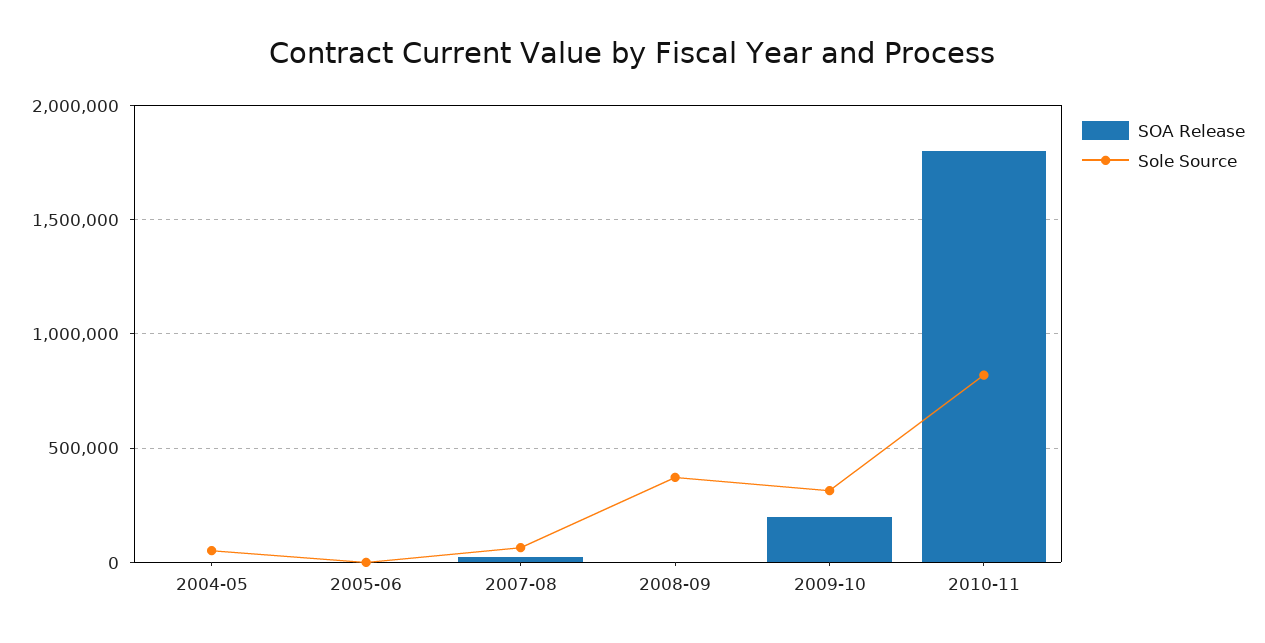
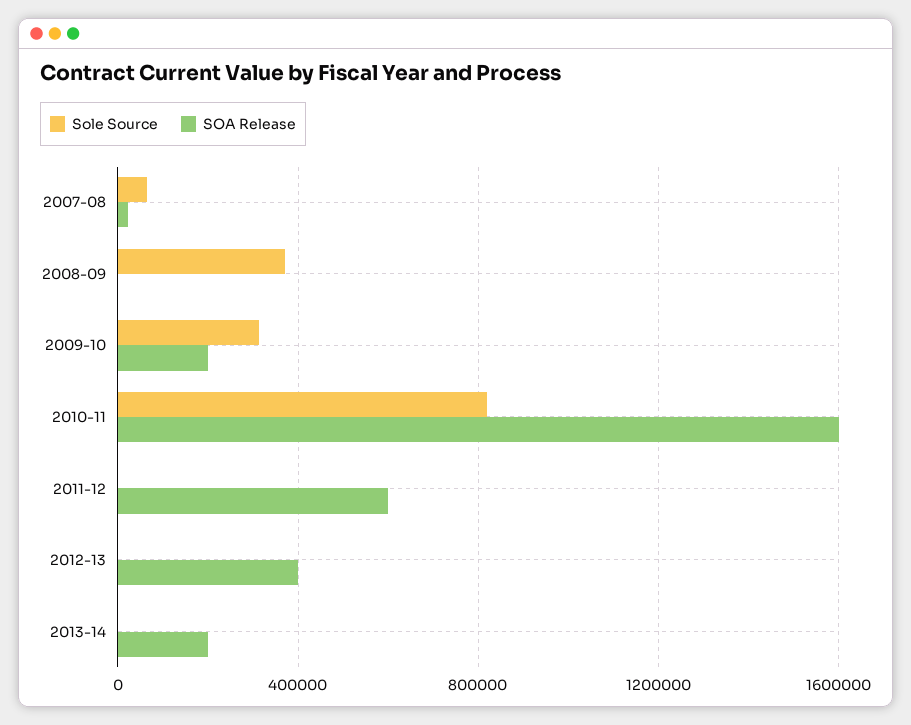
SOA Release, 2004-05: 0 -> none
Sole Source, 2004-05: 50000 -> none
SOA Release, 2005-06: 0 -> none
Sole Source, 2005-06: 0 -> none
SOA Release, 2010-11: 1800000 -> 1600000
Sole Source, 2011-12: none -> 0
SOA Release, 2011-12: none -> 600000
Sole Source, 2012-13: none -> 0
SOA Release, 2012-13: none -> 400000
Sole Source, 2013-14: none -> 0
SOA Release, 2013-14: none -> 200000

